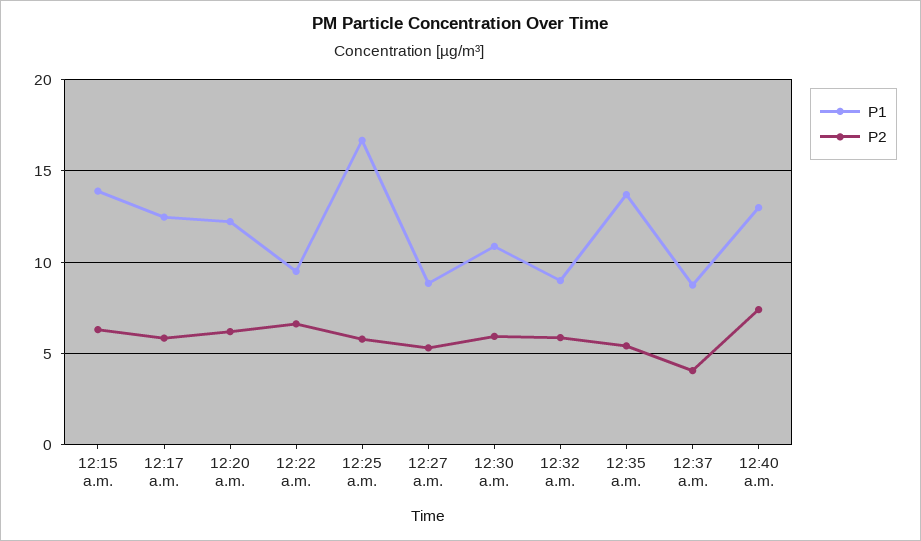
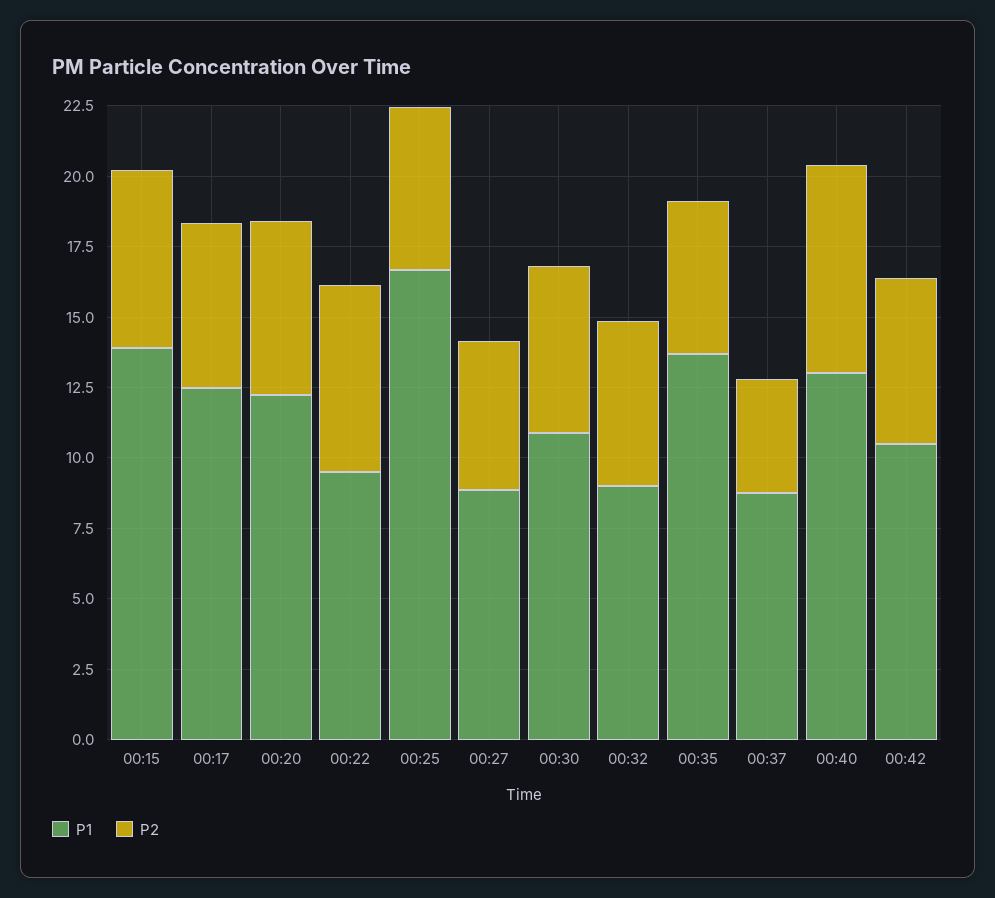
P1, 00:42: none -> 10.5
P2, 00:42: none -> 6

